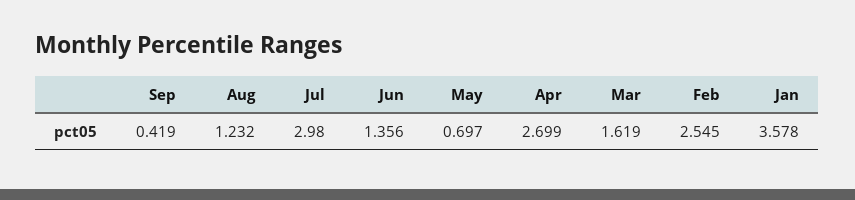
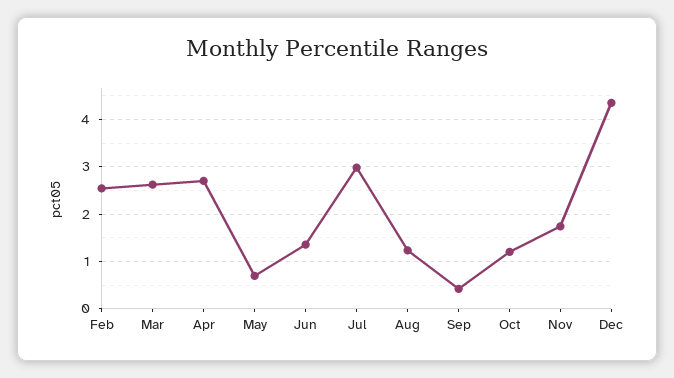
Mar: 1.619 -> 2.6
Jan: 3.578 -> none
Oct: none -> 1.2
Nov: none -> 1.8
Dec: none -> 4.4

